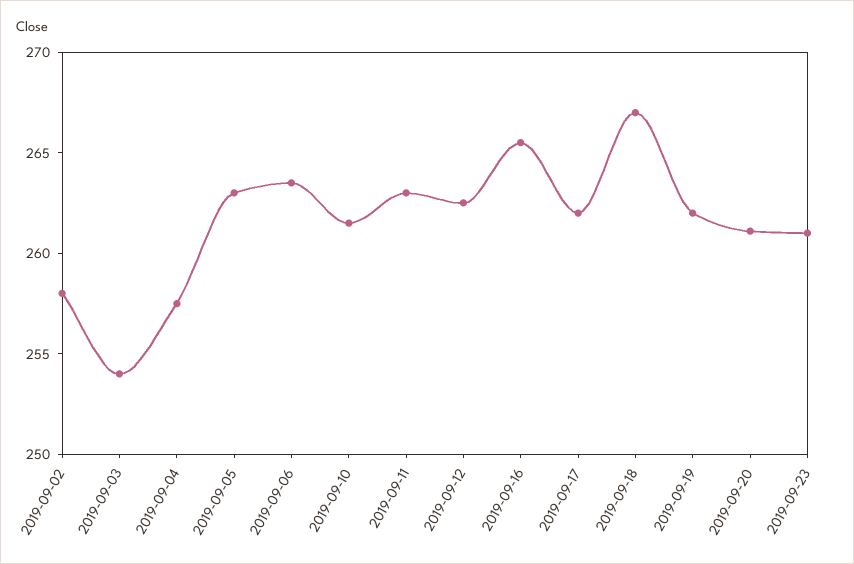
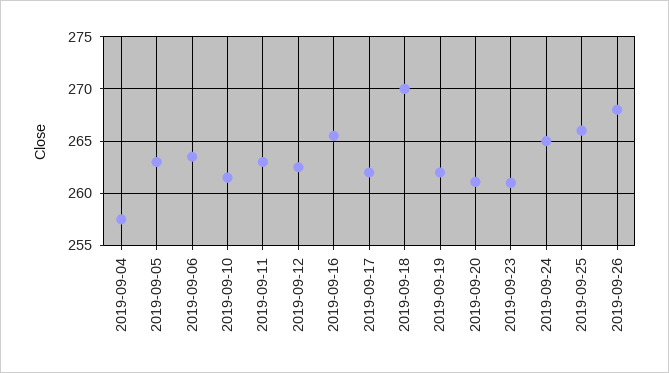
2019-09-02: 258 -> none
2019-09-03: 254 -> none
2019-09-18: 267 -> 270
2019-09-24: none -> 265
2019-09-25: none -> 266
2019-09-26: none -> 268

